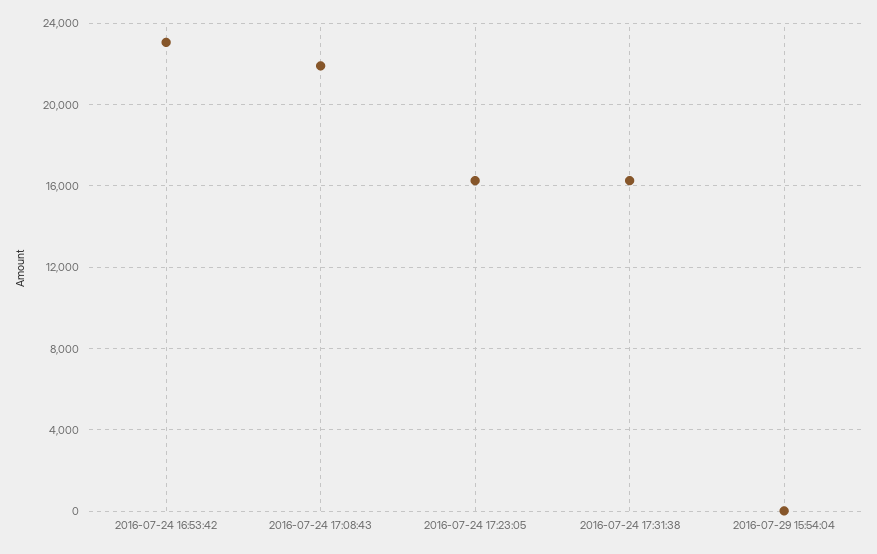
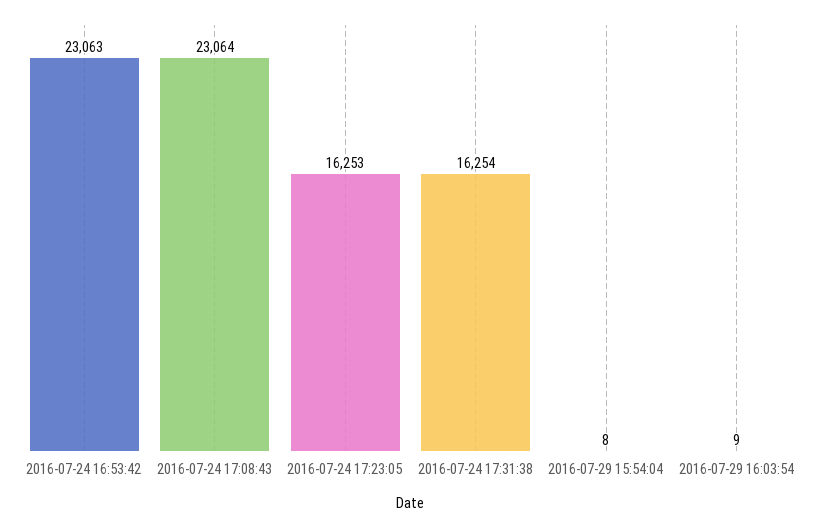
2016-07-24 17:08:43: 22000 -> 23064
2016-07-29 16:03:54: none -> 9

